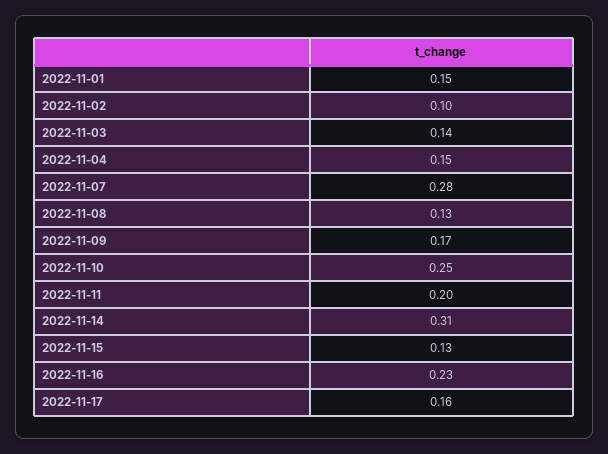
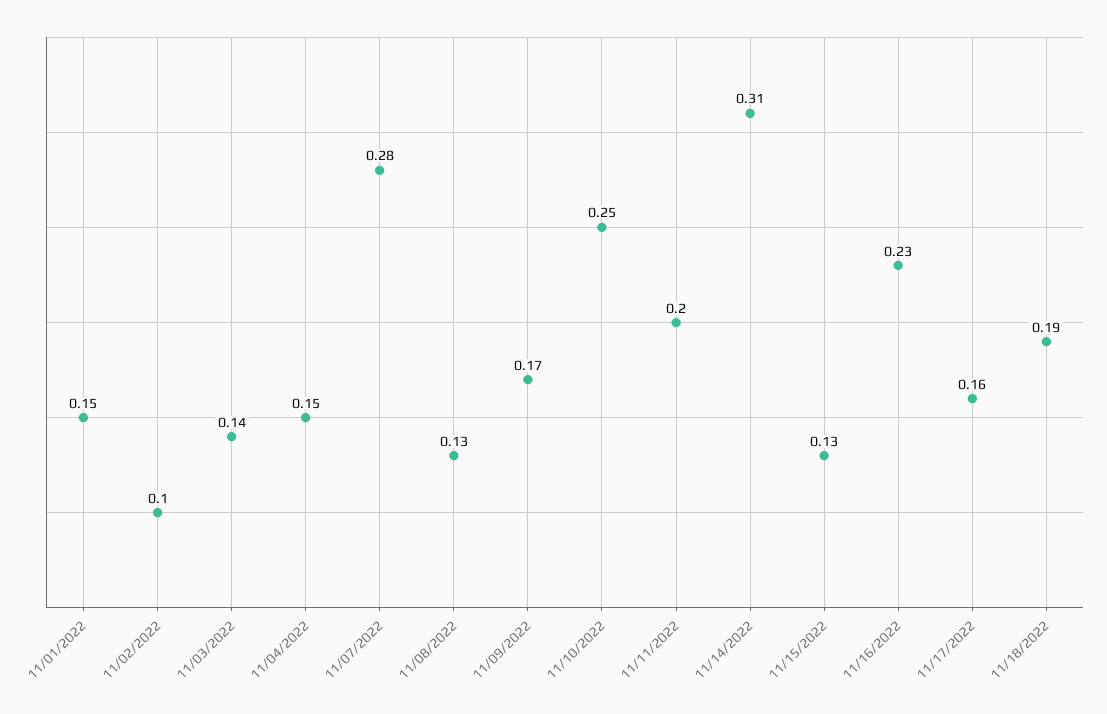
11/18/2022: none -> 0.19

